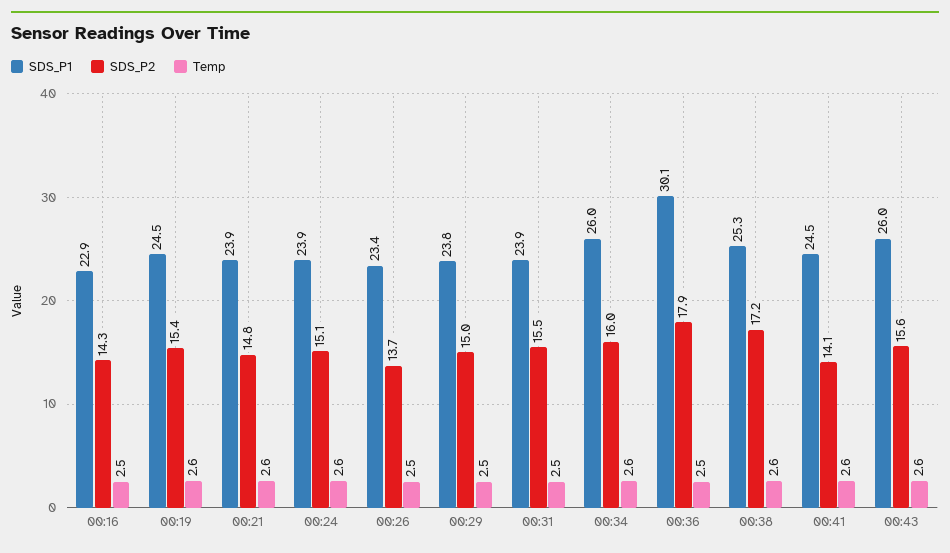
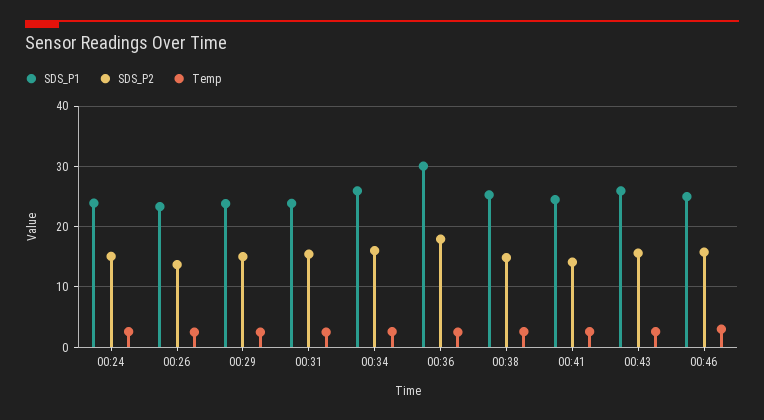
SDS_P1, 00:16: 22.9 -> none
SDS_P2, 00:16: 14.3 -> none
Temp, 00:16: 2.5 -> none
SDS_P1, 00:19: 24.5 -> none
SDS_P2, 00:19: 15.4 -> none
Temp, 00:19: 2.6 -> none
SDS_P1, 00:21: 23.9 -> none
SDS_P2, 00:21: 14.8 -> none
Temp, 00:21: 2.6 -> none
SDS_P2, 00:38: 17.2 -> 15
SDS_P1, 00:46: none -> 25
SDS_P2, 00:46: none -> 16
Temp, 00:46: none -> 3

